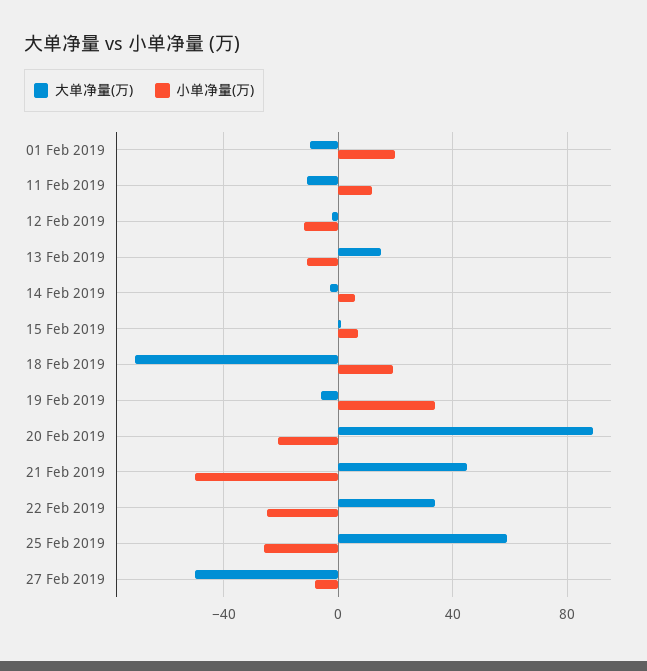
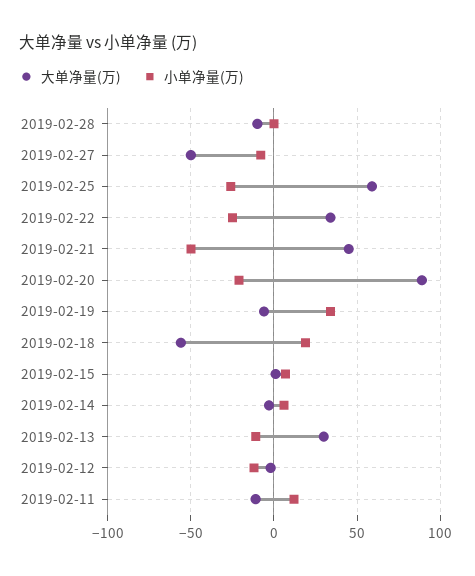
大单净量(万), 01 Feb 2019: -10 -> none
小单净量(万), 01 Feb 2019: 20 -> none
大单净量(万), 13 Feb 2019: 15 -> 30
大单净量(万), 18 Feb 2019: -70 -> -55
大单净量(万), 2019-02-28: none -> -10
小单净量(万), 2019-02-28: none -> 0

